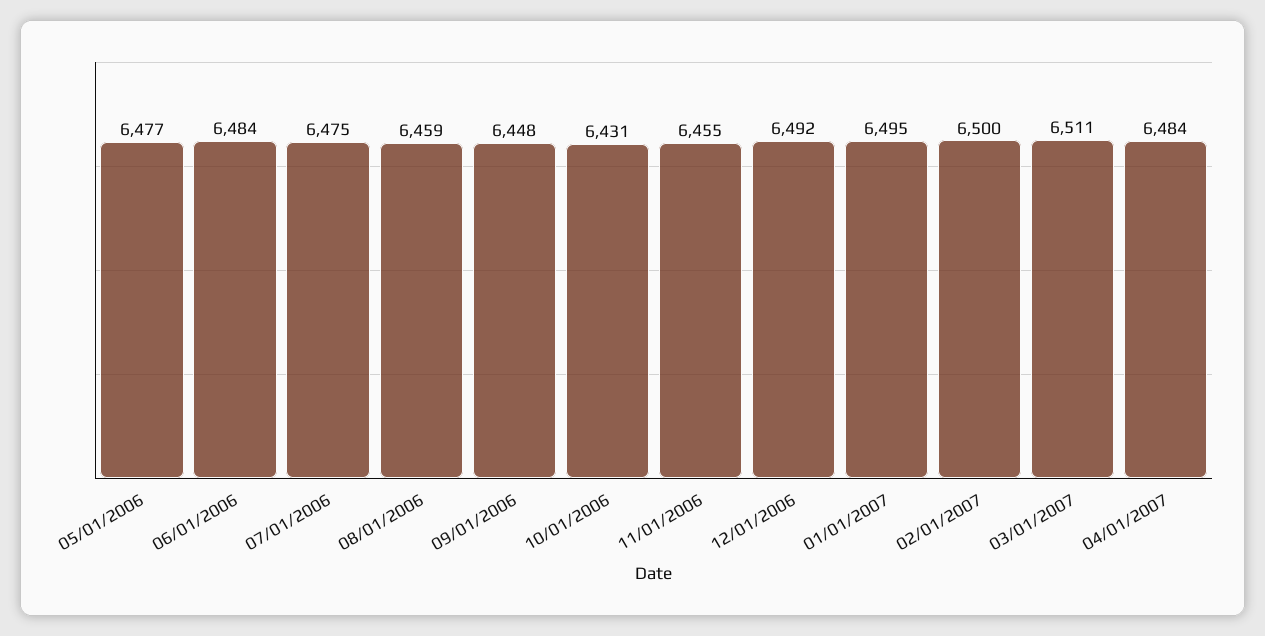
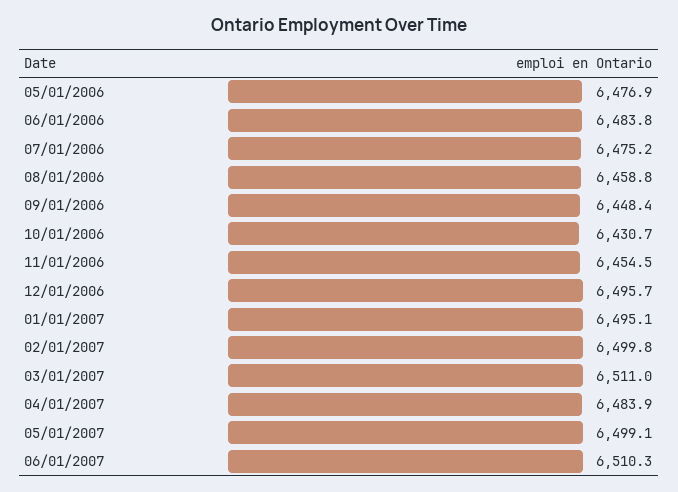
12/01/2006: 6492 -> 6495.7
05/01/2007: none -> 6499.1
06/01/2007: none -> 6510.3

